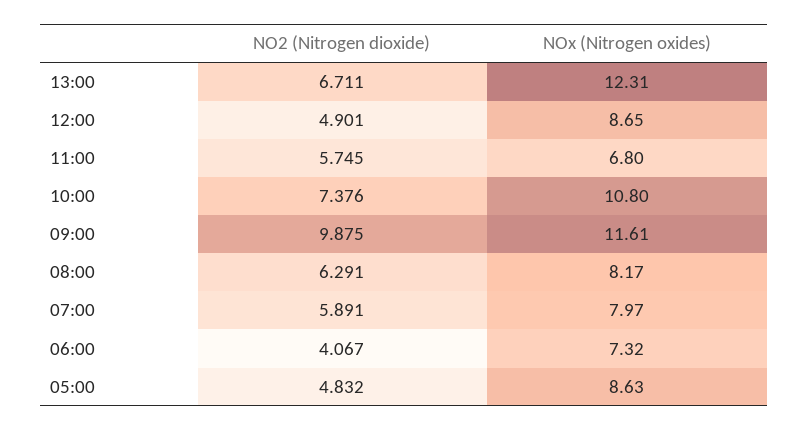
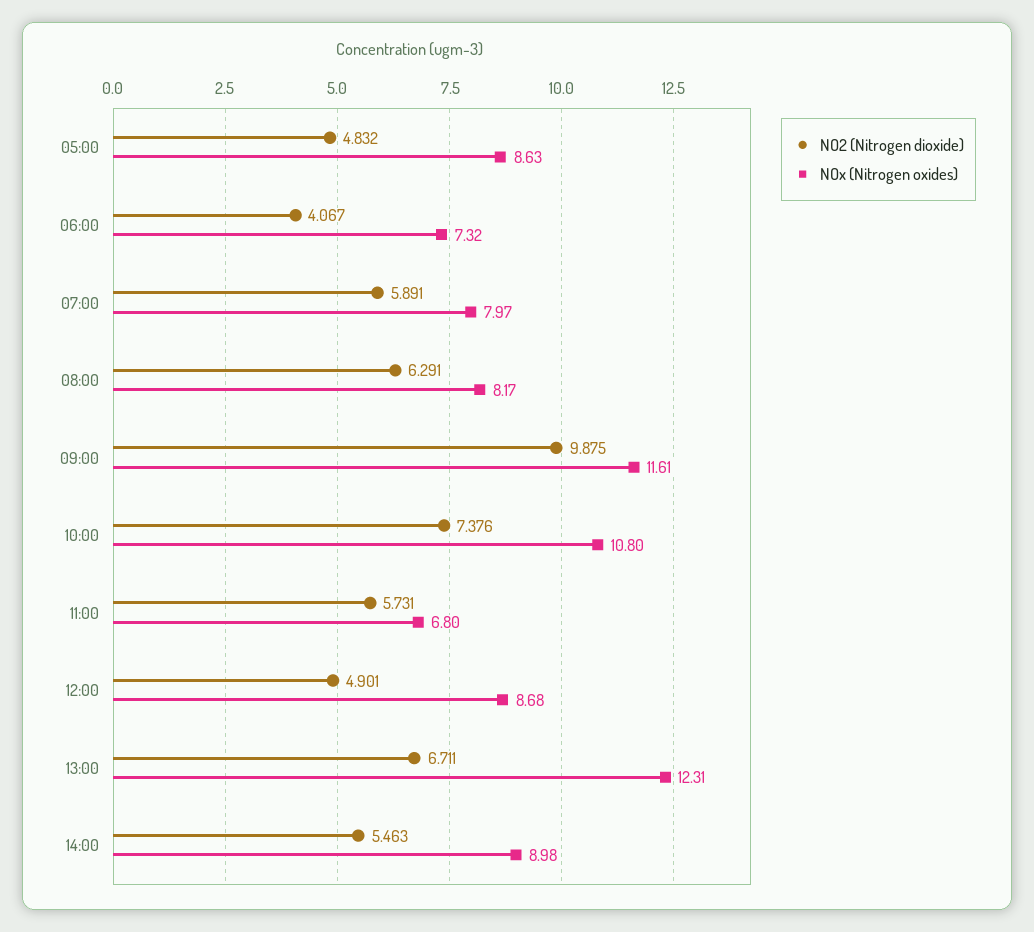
NOx (Nitrogen oxides), 12:00: 8.65 -> 8.68
NO2 (Nitrogen dioxide), 11:00: 5.745 -> 5.731
NO2 (Nitrogen dioxide), 14:00: none -> 5.463
NOx (Nitrogen oxides), 14:00: none -> 8.98

